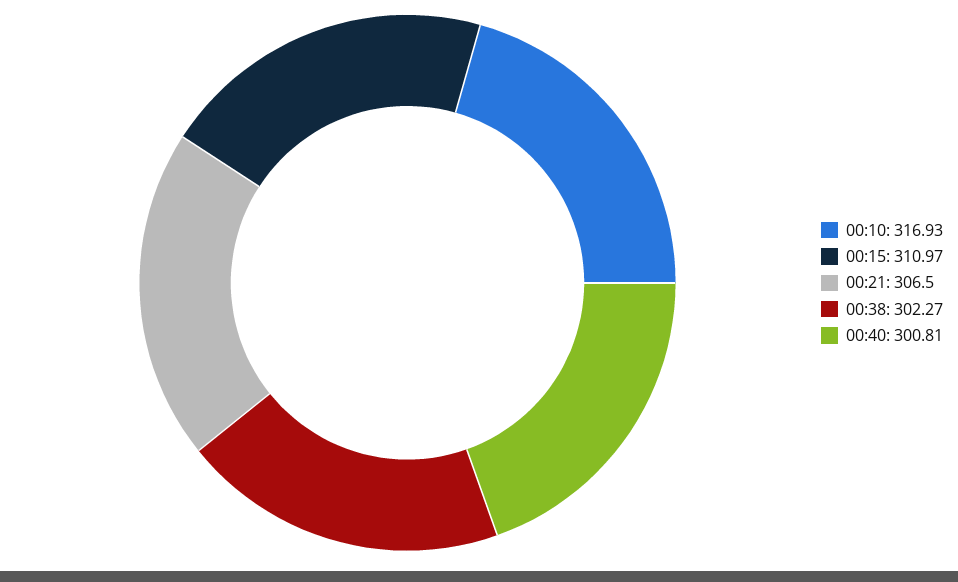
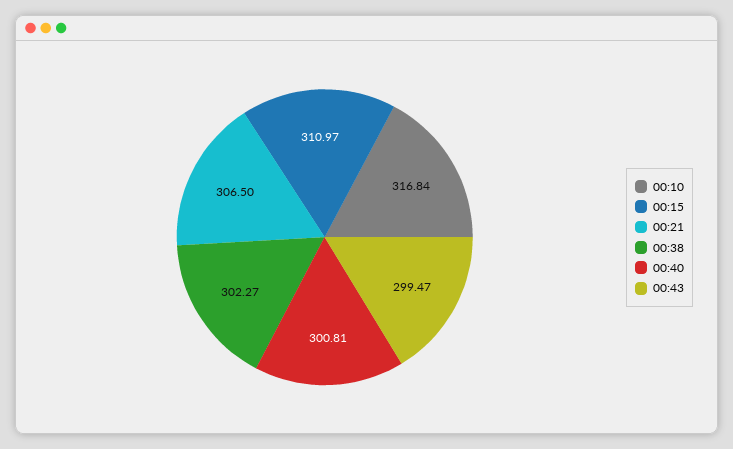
00:10: 316.93 -> 316.84
00:43: none -> 299.47

